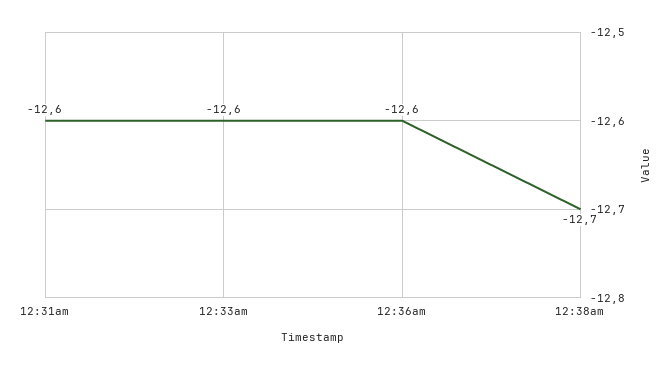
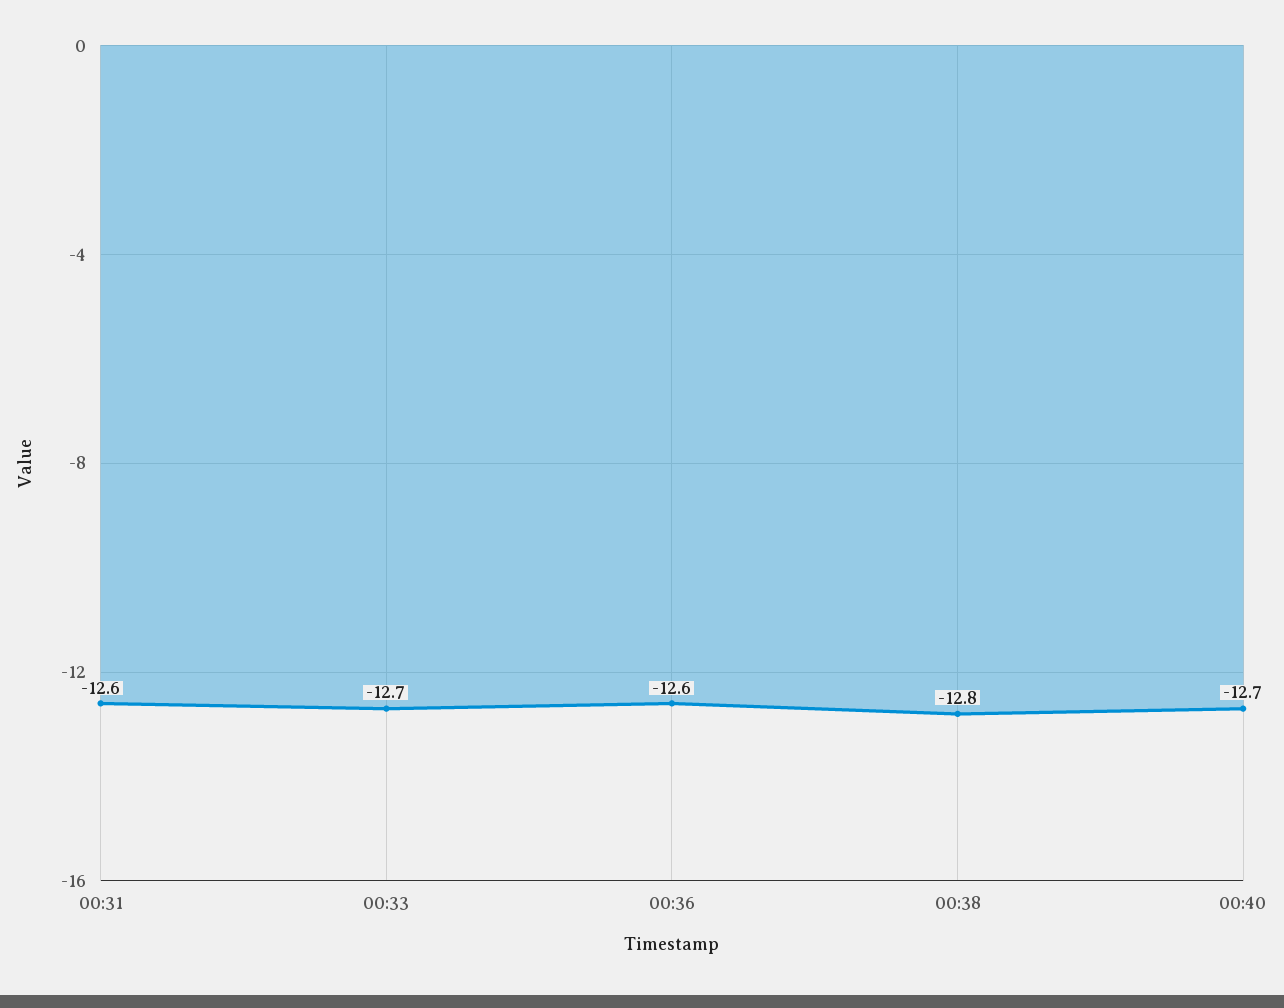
12:33am: -12.6 -> -12.7
12:38am: -12.7 -> -12.8
00:40: none -> -12.7

